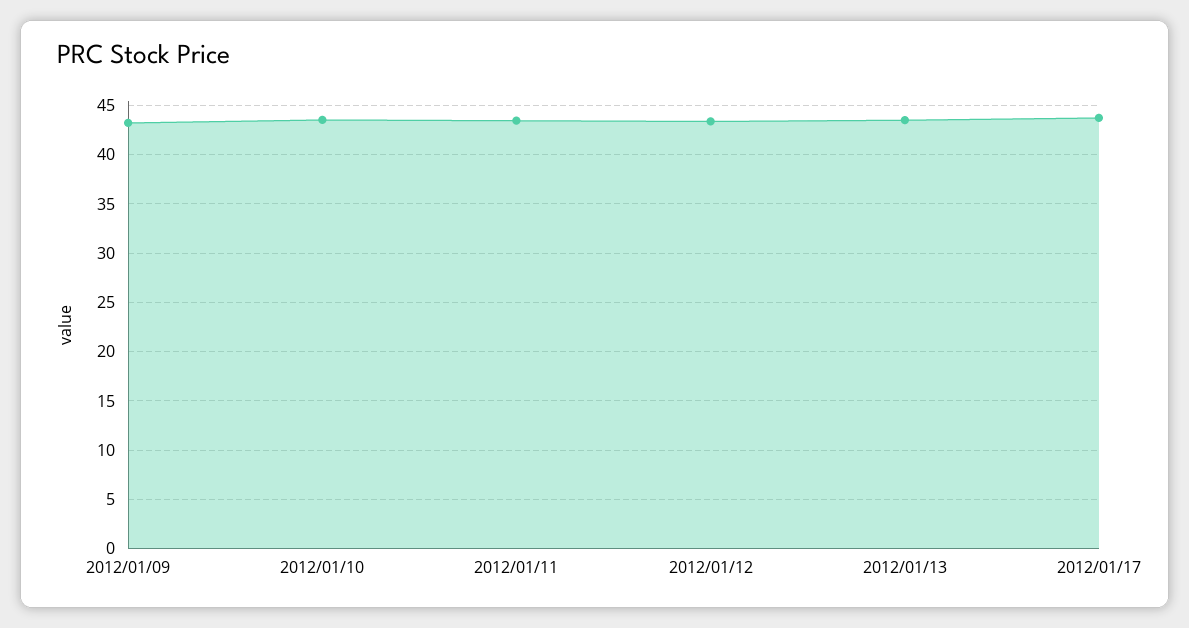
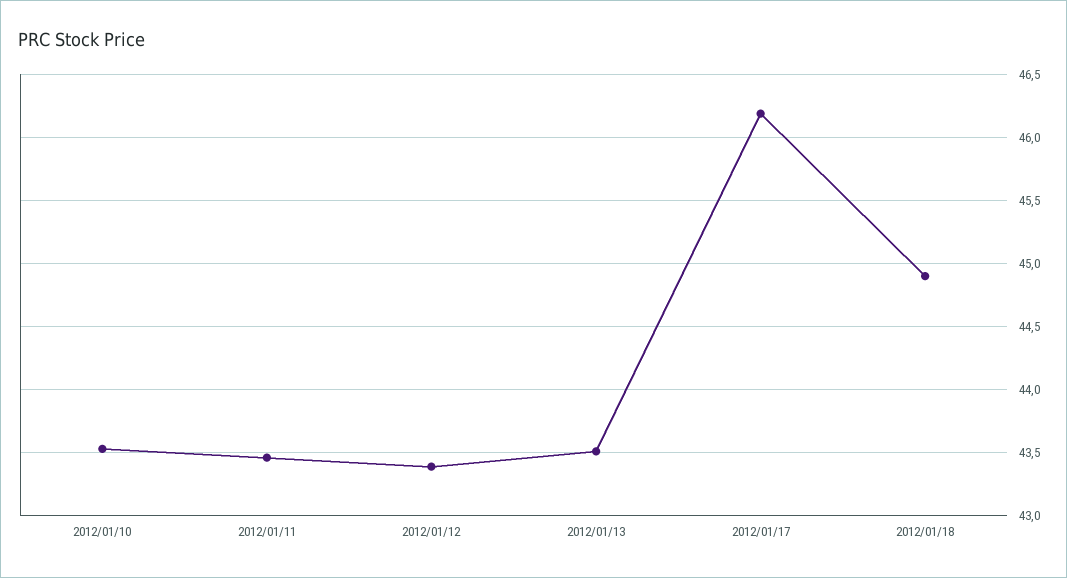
2012/01/09: 43 -> none
2012/01/17: 44 -> 46.2
2012/01/18: none -> 44.9

